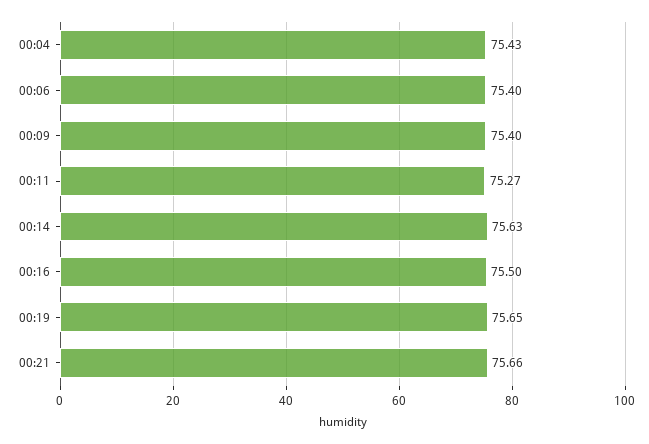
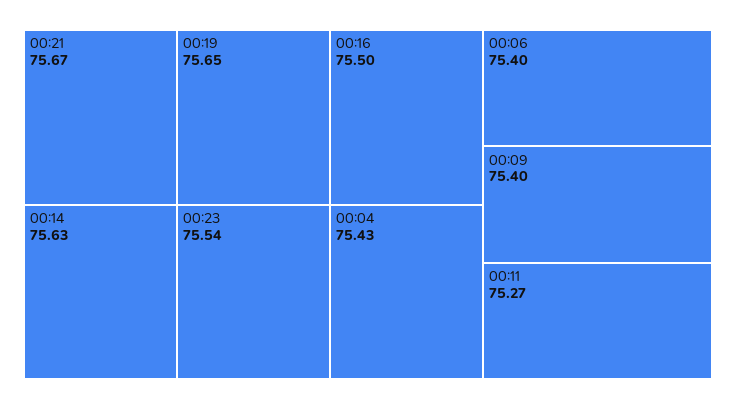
00:21: 75.66 -> 75.67
00:23: none -> 75.54

